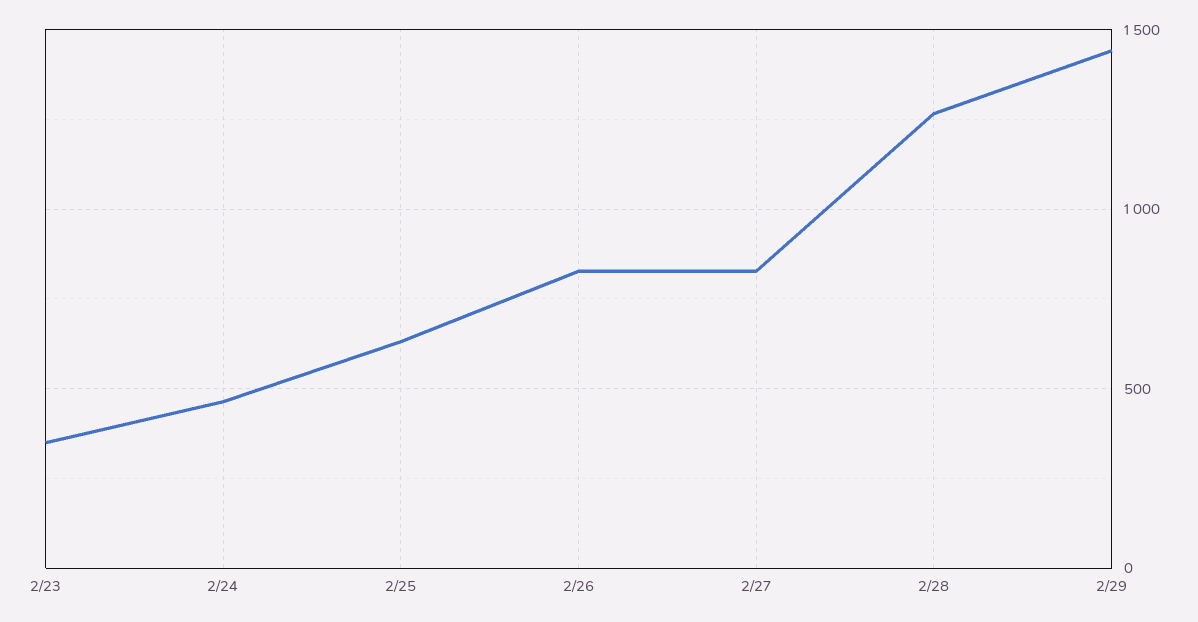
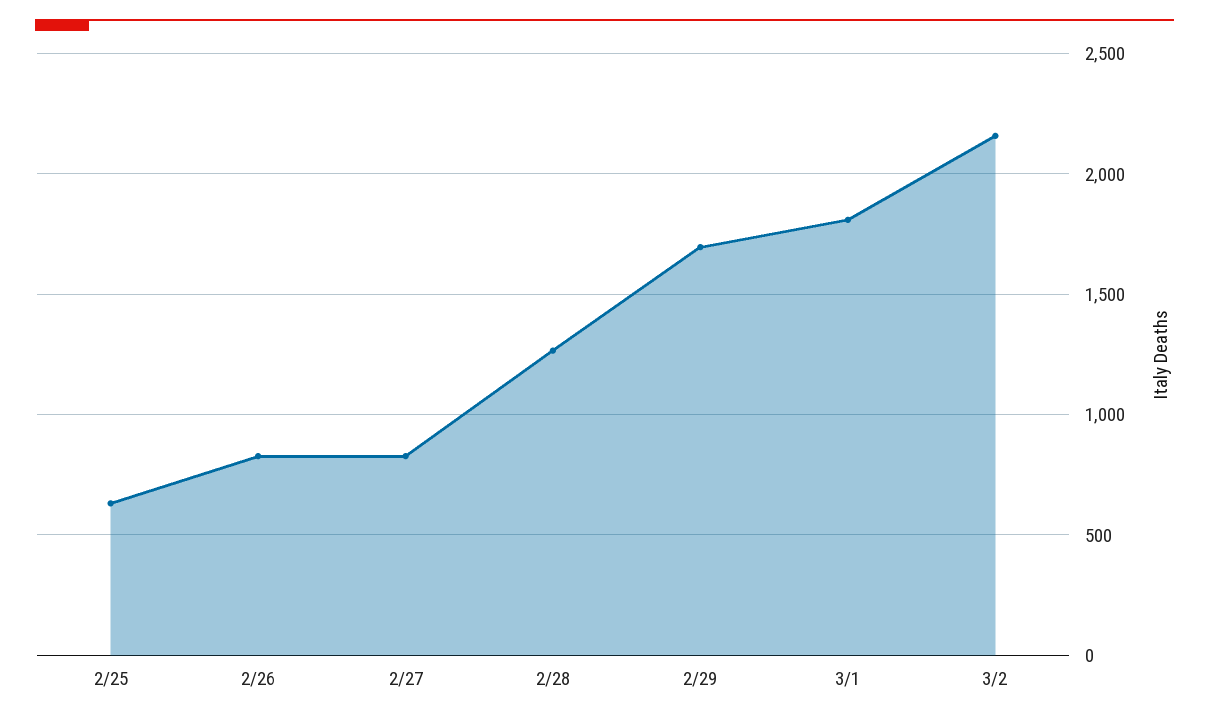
2/23: 350 -> none
2/24: 450 -> none
2/29: 1450 -> 1700
3/1: none -> 1800
3/2: none -> 2150

